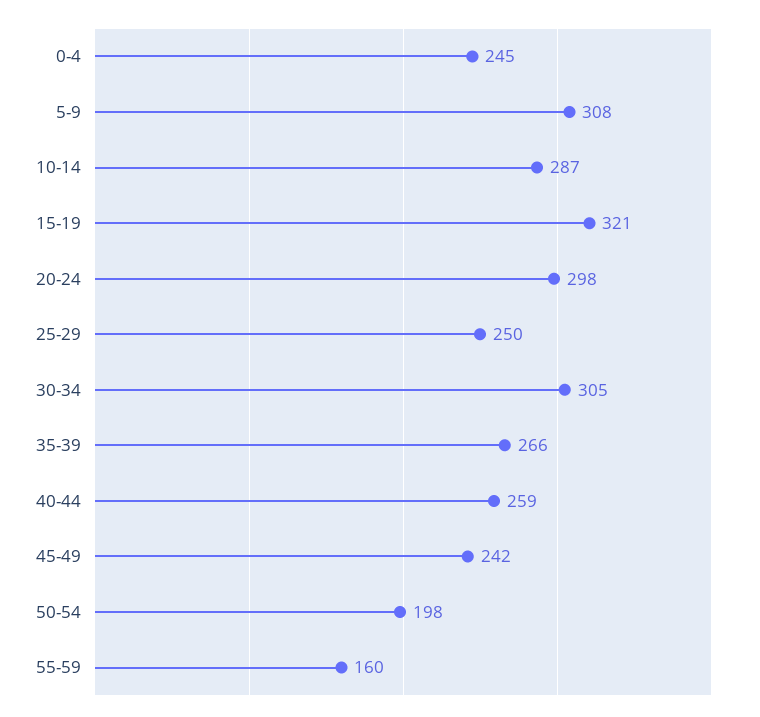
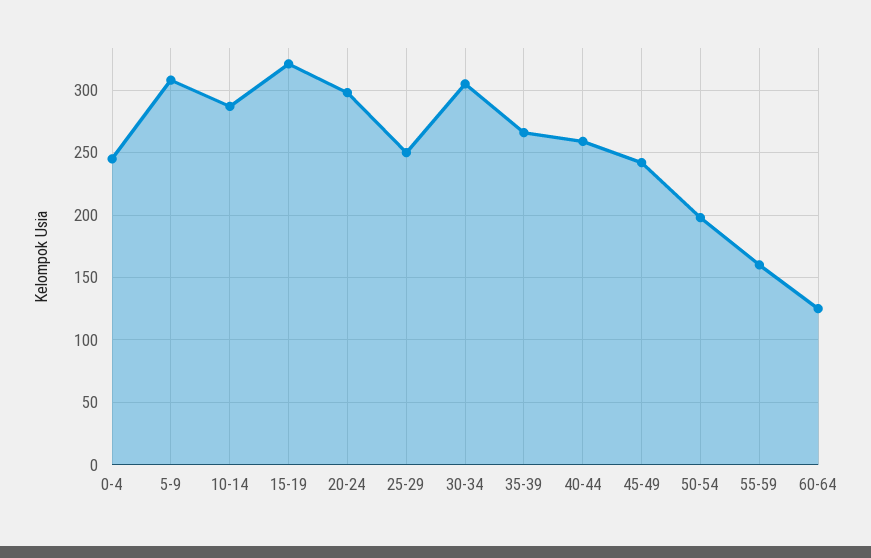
60-64: none -> 125

